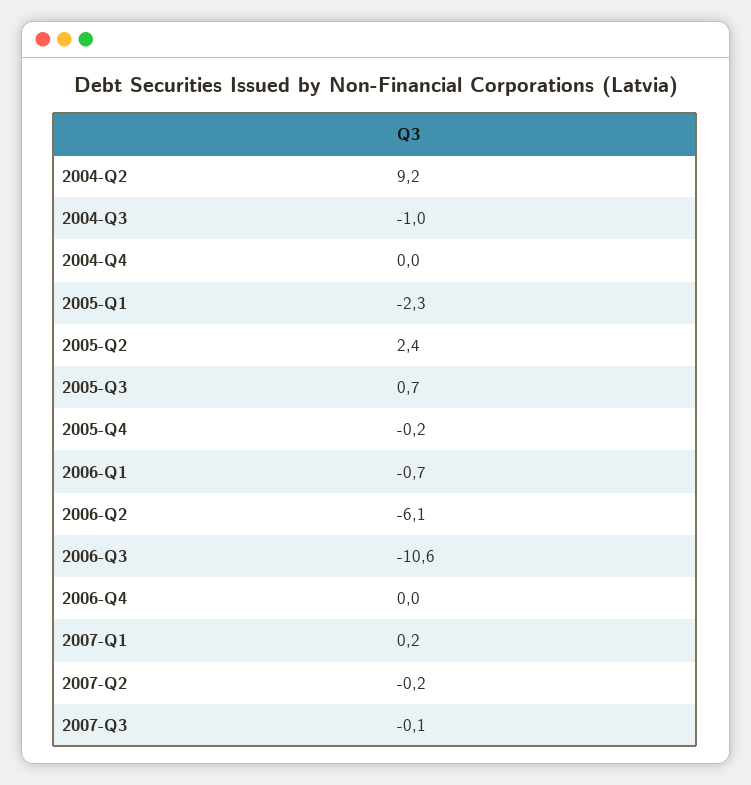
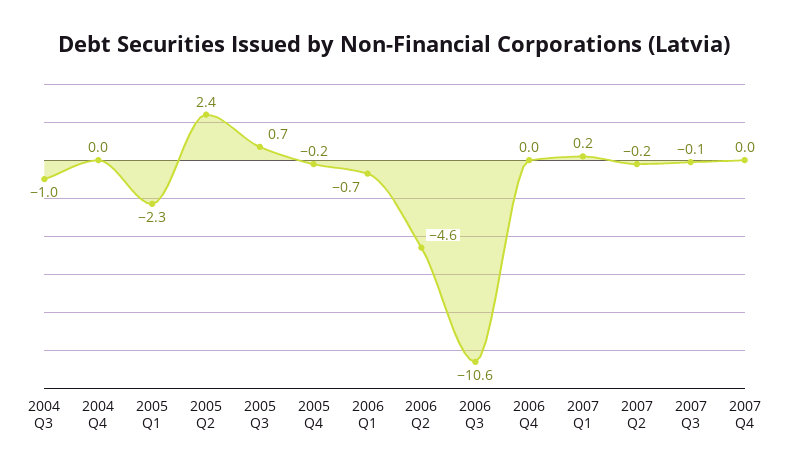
2004-Q2: 9.2 -> none
2006-Q2: -6.1 -> -4.6
2007 Q4: none -> 0

